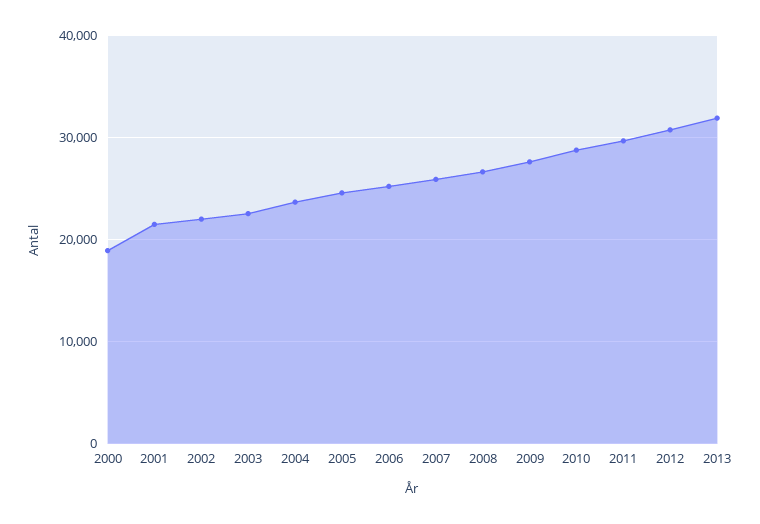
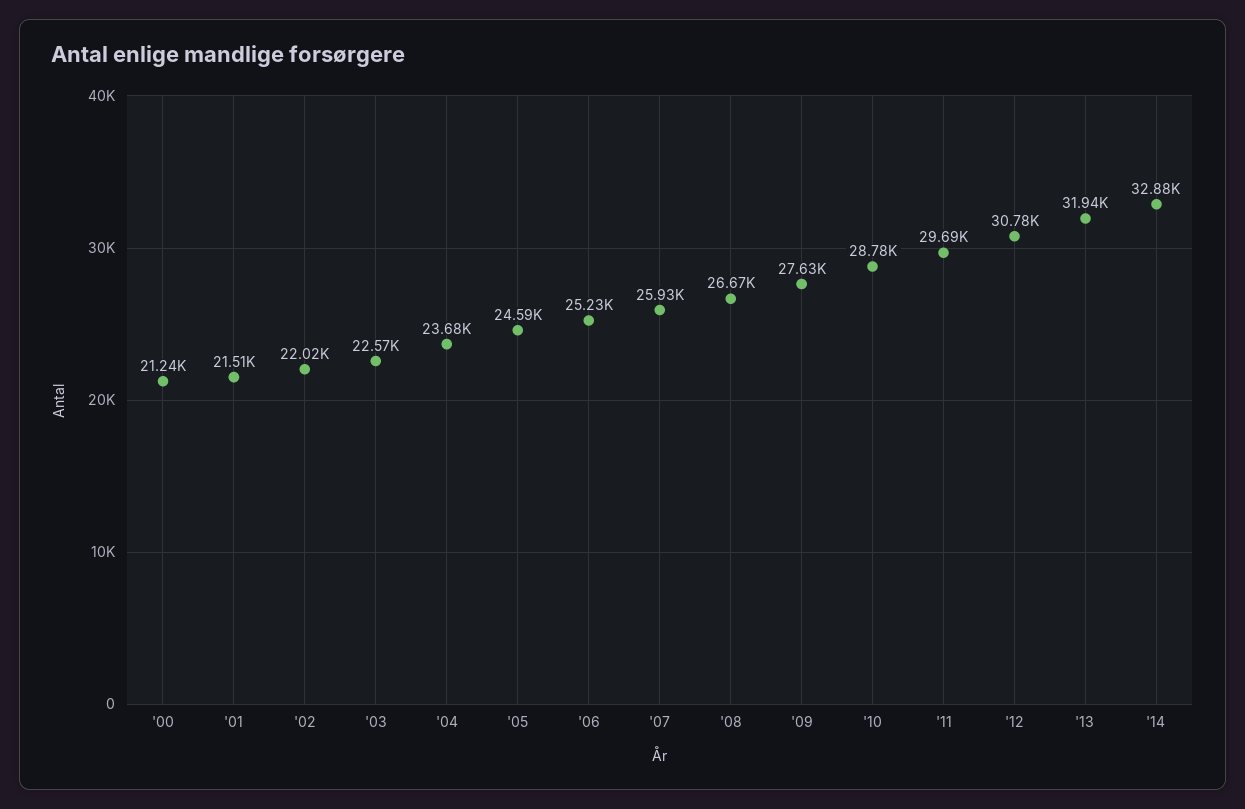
2000: 19000 -> 21240
'14: none -> 32880

